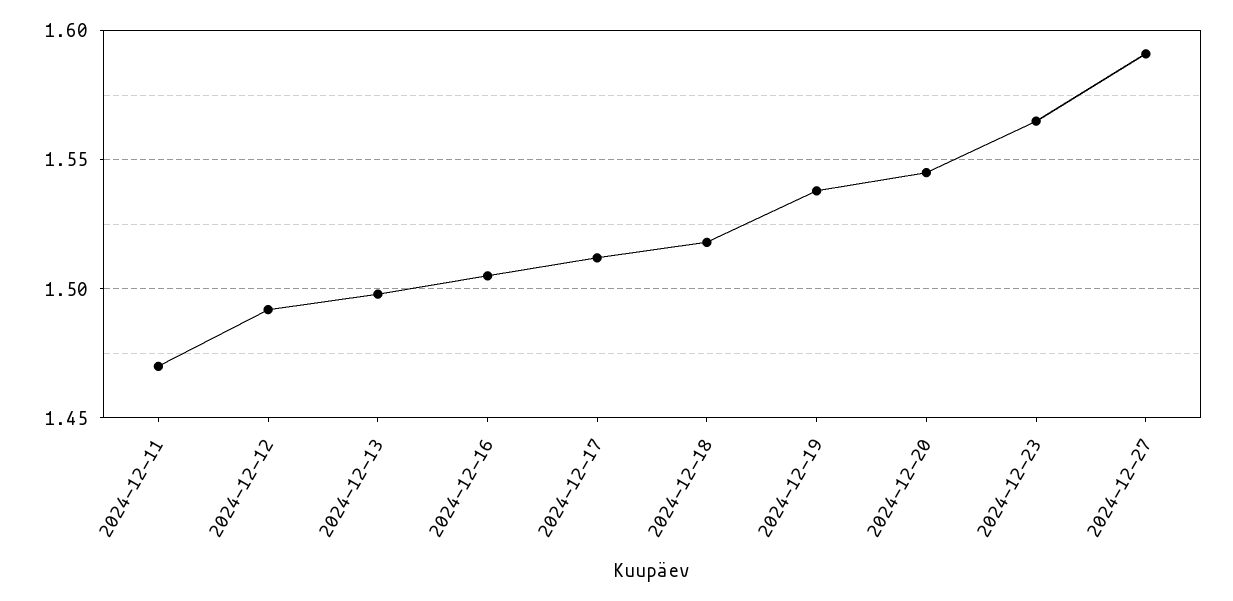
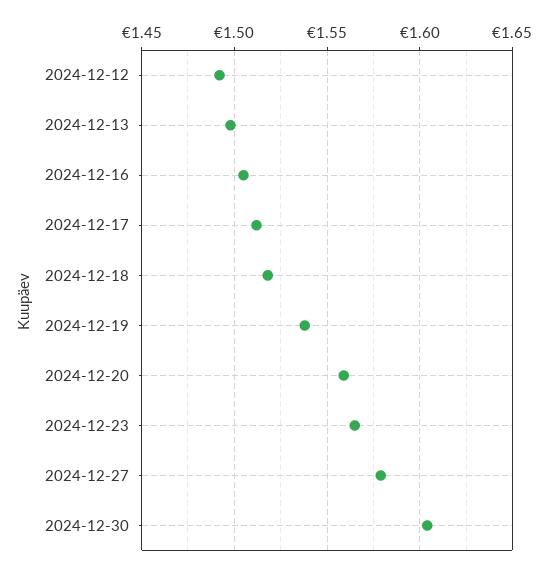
2024-12-11: 1.47 -> none
2024-12-20: 1.545 -> 1.56
2024-12-27: 1.59 -> 1.58
2024-12-30: none -> 1.605

